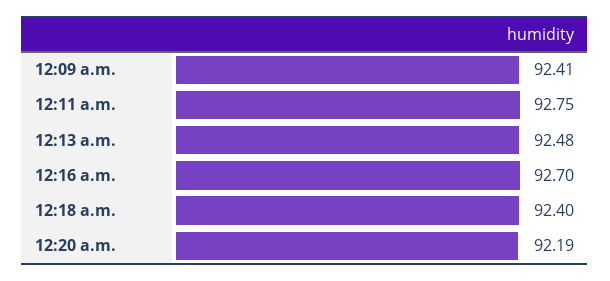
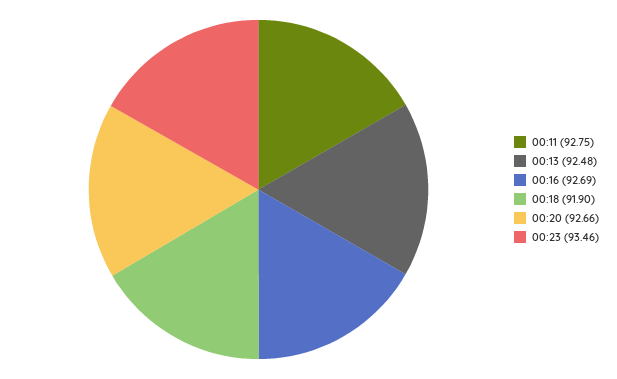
12:09 a.m.: 92.41 -> none
12:16 a.m.: 92.7 -> 92.69
12:18 a.m.: 92.4 -> 91.9
12:20 a.m.: 92.19 -> 92.66
00:23: none -> 93.46

